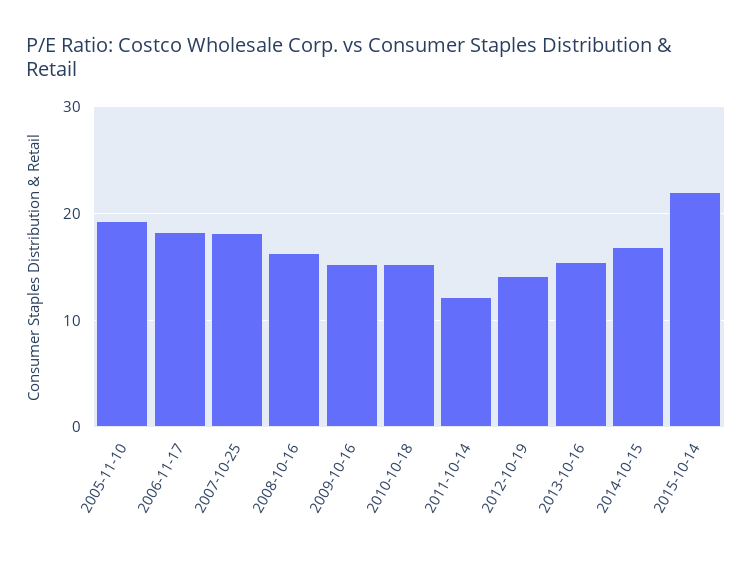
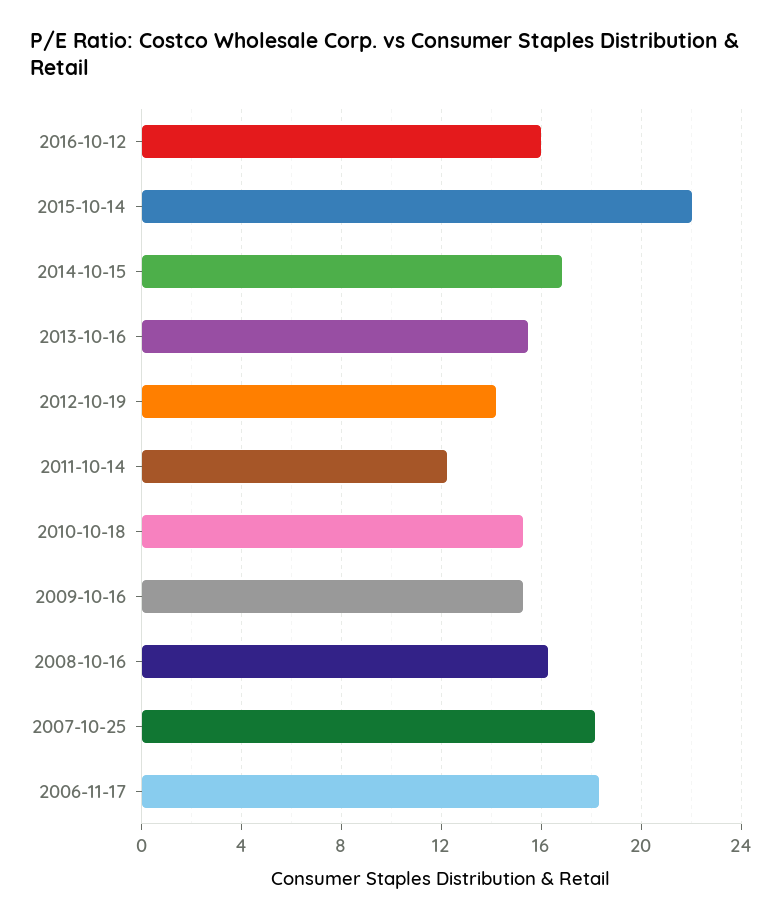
2005-11-10: 19 -> none
2016-10-12: none -> 16

